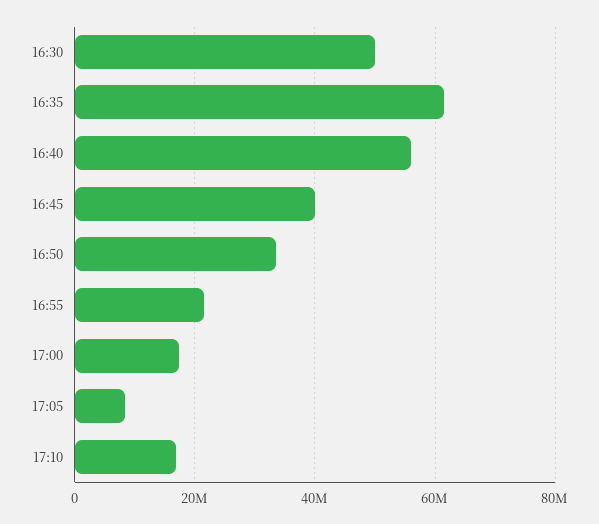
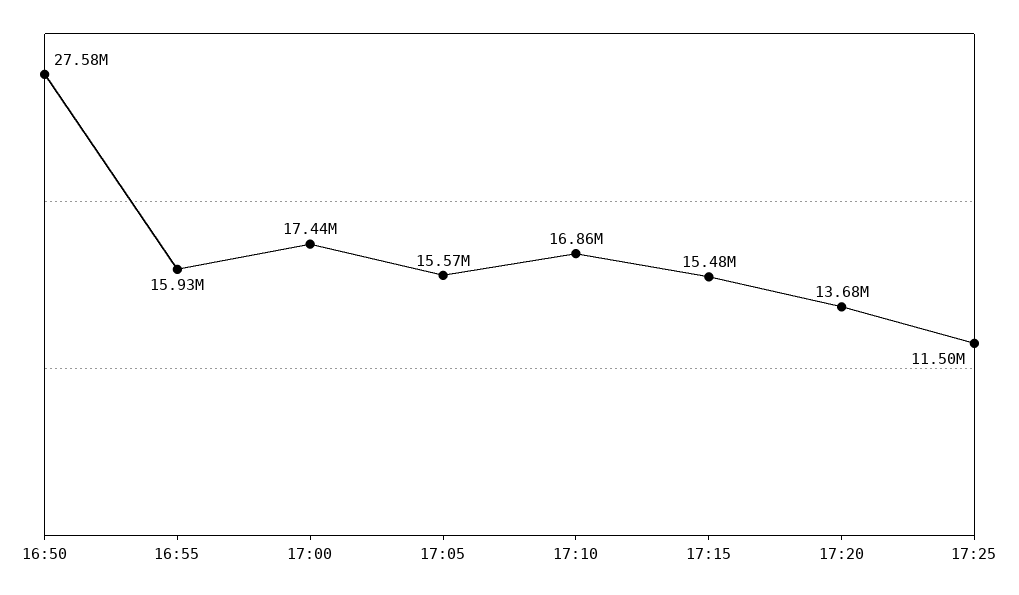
16:30: 50000000 -> none
16:35: 62000000 -> none
16:40: 56000000 -> none
16:45: 40000000 -> none
16:50: 34000000 -> 27580000
16:55: 22000000 -> 15930000
17:05: 8000000 -> 15570000
17:15: none -> 15480000
17:20: none -> 13680000
17:25: none -> 11500000

